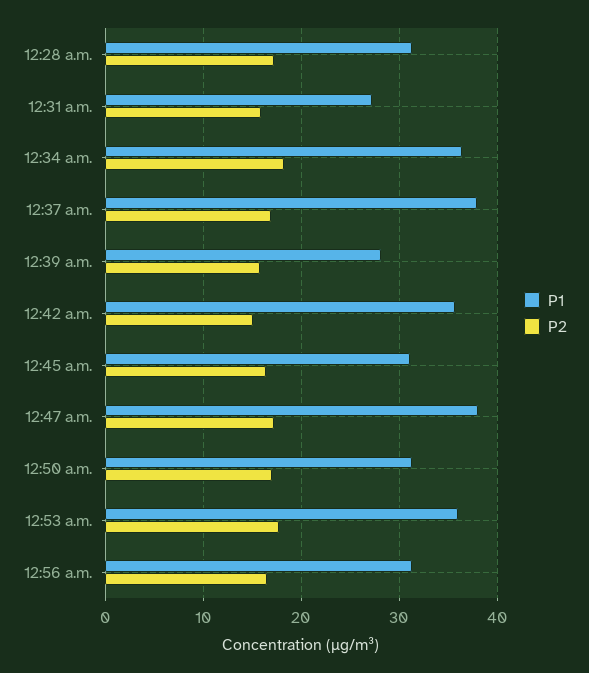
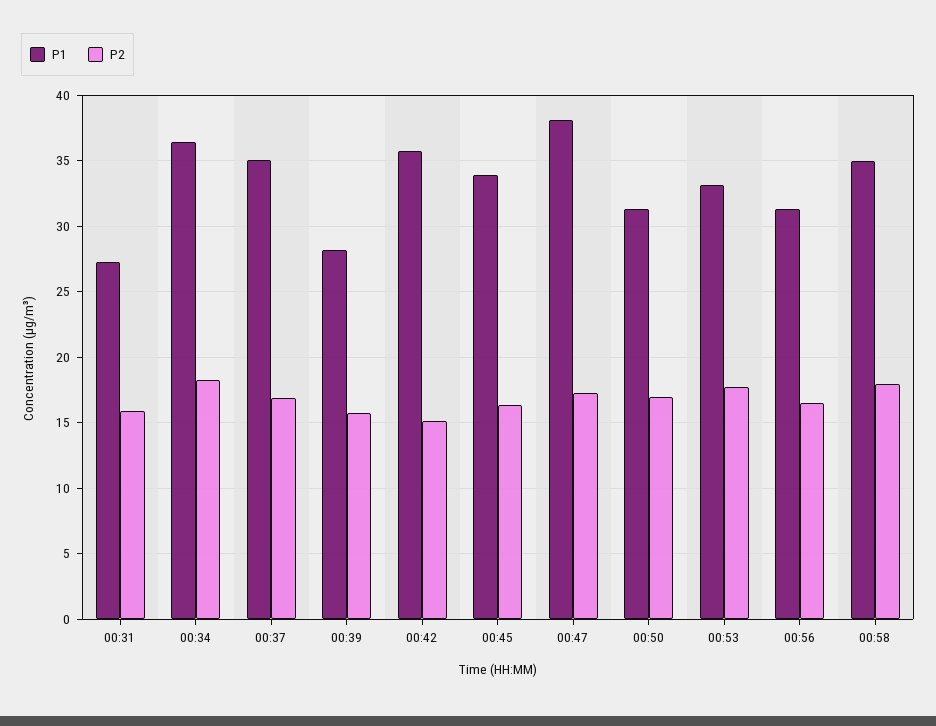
P1, 12:28 a.m.: 31 -> none
P2, 12:28 a.m.: 17 -> none
P1, 12:37 a.m.: 38 -> 35
P1, 12:45 a.m.: 31 -> 34
P1, 12:53 a.m.: 36 -> 33
P1, 00:58: none -> 35
P2, 00:58: none -> 18

